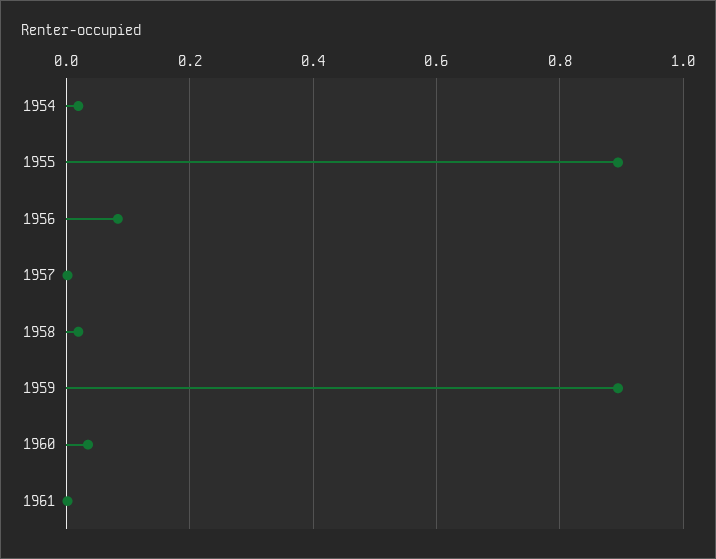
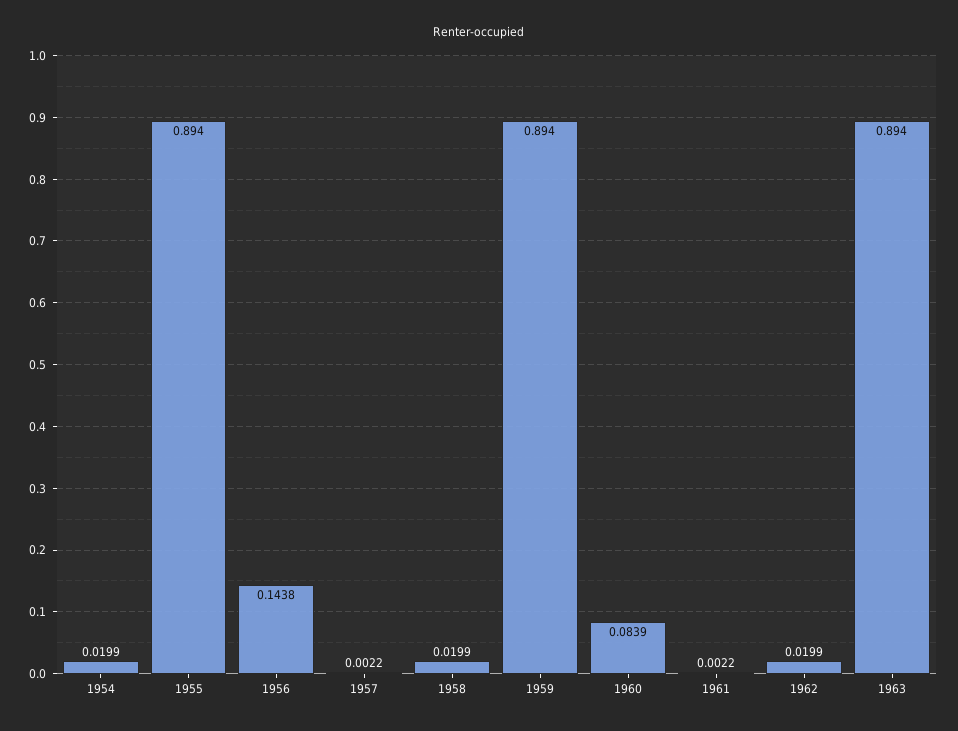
1956: 0.08 -> 0.1438
1960: 0.04 -> 0.0839
1962: none -> 0.0199
1963: none -> 0.894

